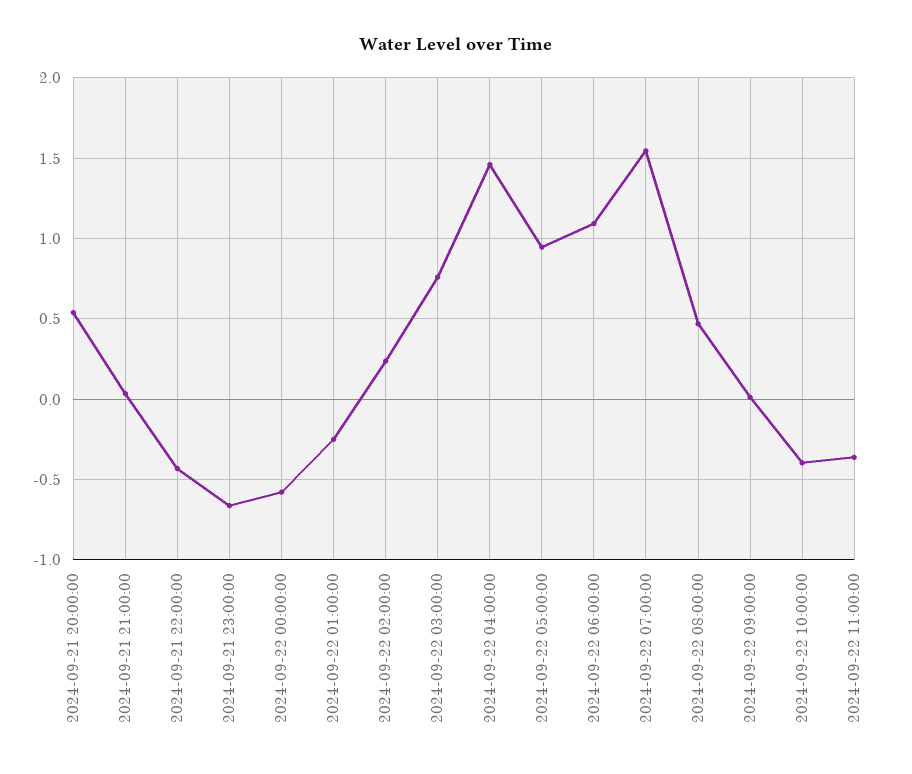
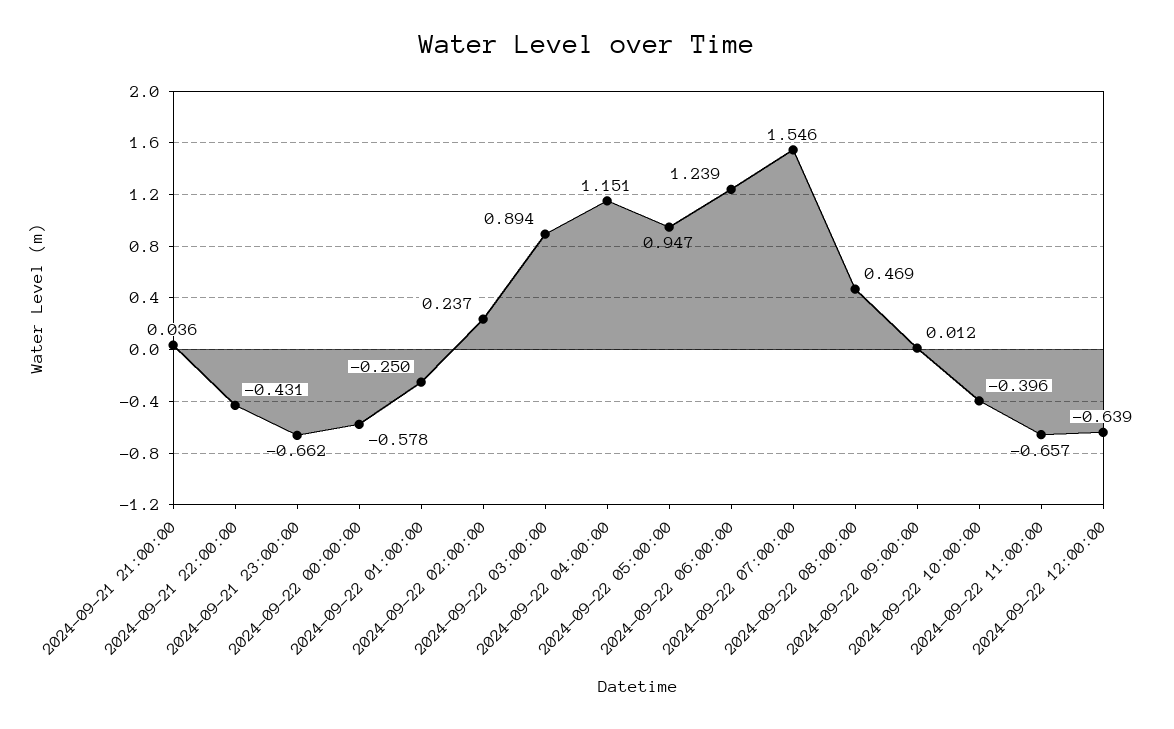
2024-09-21 20:00:00: 0.55 -> none
2024-09-22 03:00:00: 0.75 -> 0.894
2024-09-22 04:00:00: 1.45 -> 1.151
2024-09-22 06:00:00: 1.1 -> 1.239
2024-09-22 11:00:00: -0.35 -> -0.657
2024-09-22 12:00:00: none -> -0.639

